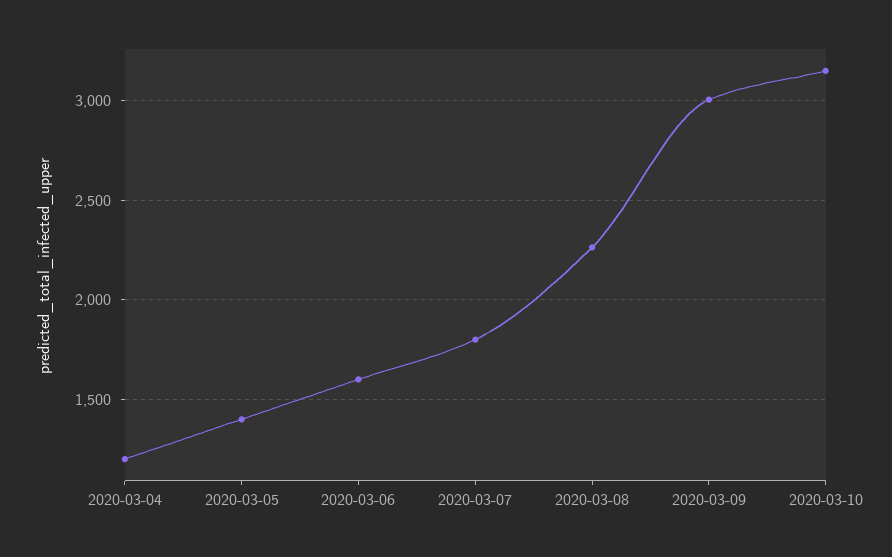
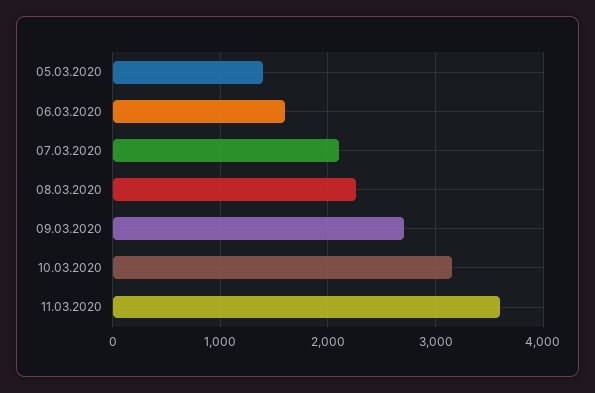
2020-03-04: 1200 -> none
2020-03-07: 1800 -> 2100
2020-03-09: 3000 -> 2700
11.03.2020: none -> 3600

